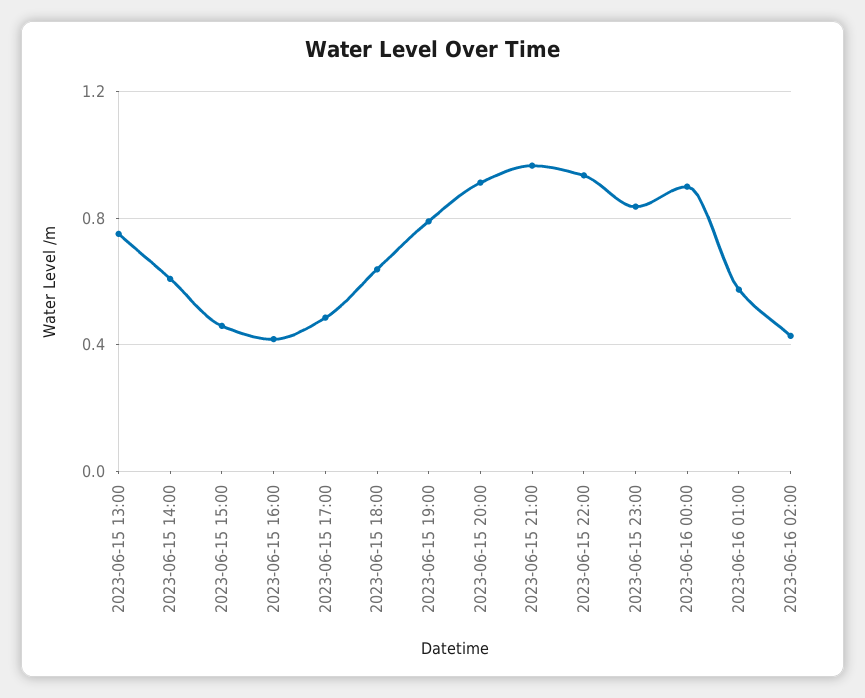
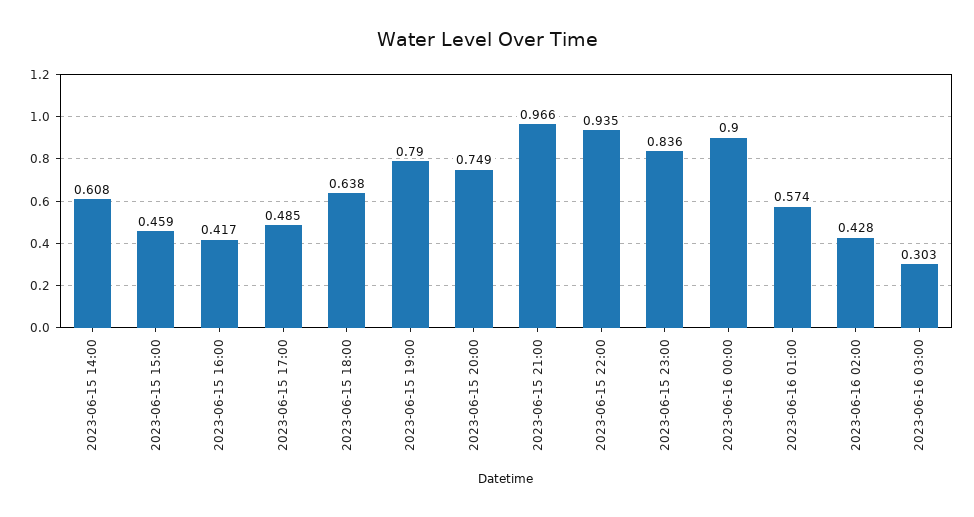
2023-06-15 13:00: 0.75 -> none
2023-06-15 20:00: 0.9 -> 0.749
2023-06-16 03:00: none -> 0.303

